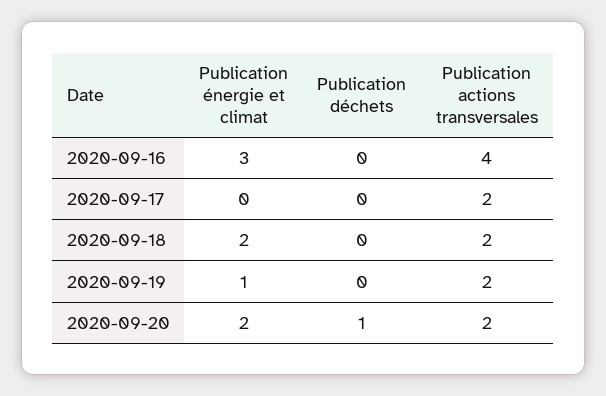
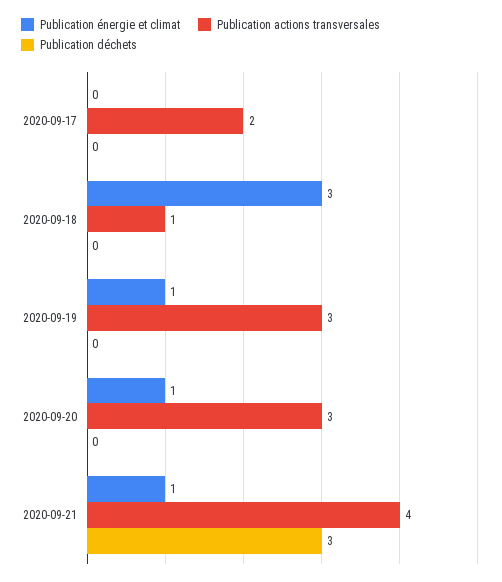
Publication énergie et climat, 2020-09-16: 3 -> none
Publication déchets, 2020-09-16: 0 -> none
Publication actions transversales, 2020-09-16: 4 -> none
Publication énergie et climat, 2020-09-18: 2 -> 3
Publication actions transversales, 2020-09-18: 2 -> 1
Publication actions transversales, 2020-09-19: 2 -> 3
Publication énergie et climat, 2020-09-20: 2 -> 1
Publication déchets, 2020-09-20: 1 -> 0
Publication actions transversales, 2020-09-20: 2 -> 3
Publication énergie et climat, 2020-09-21: none -> 1
Publication actions transversales, 2020-09-21: none -> 4
Publication déchets, 2020-09-21: none -> 3

